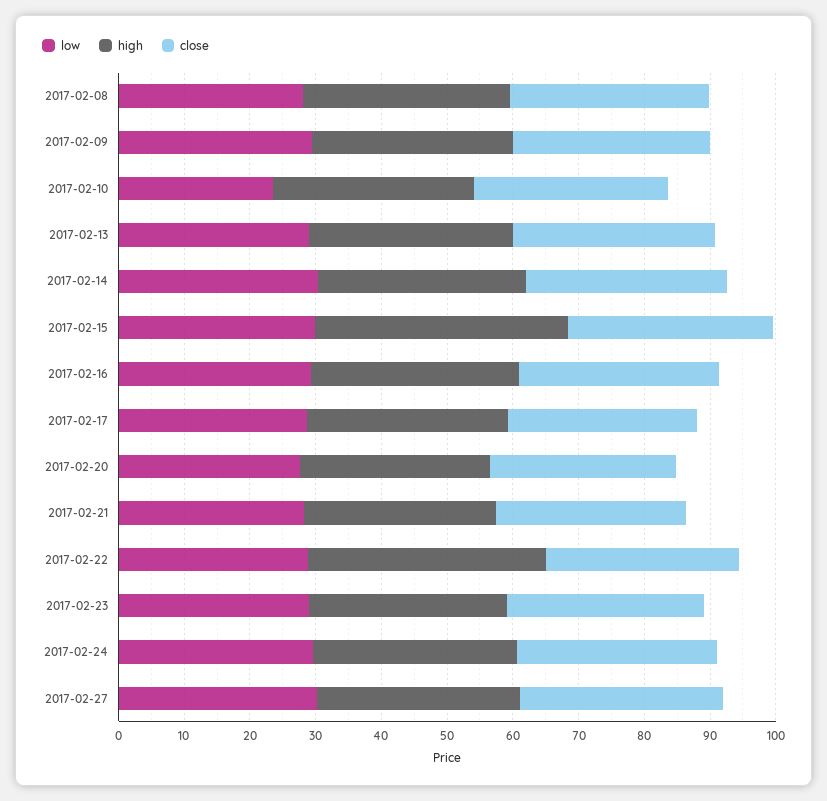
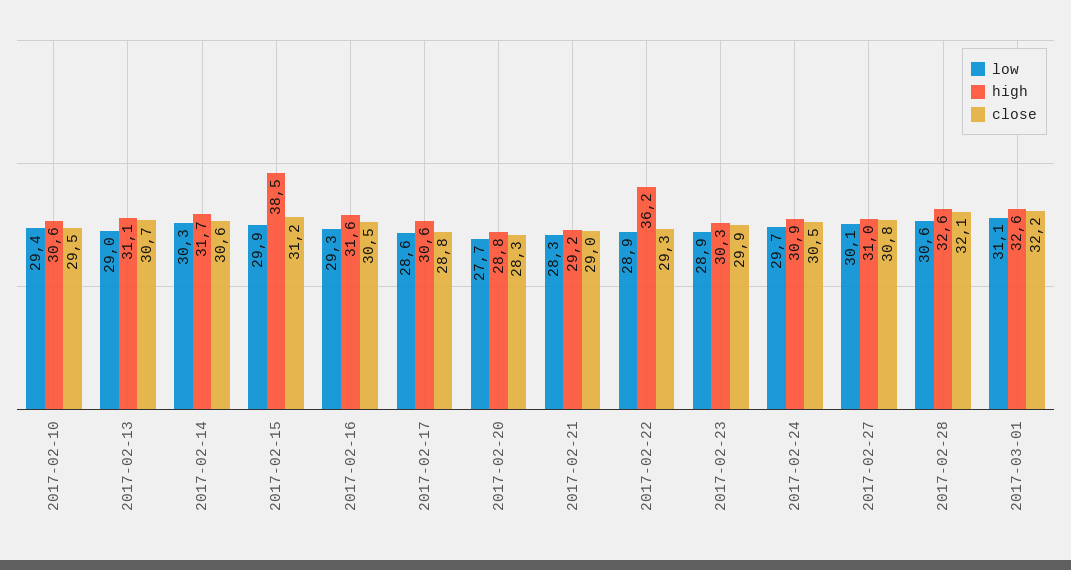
low, 2017-02-08: 28 -> none
high, 2017-02-08: 32 -> none
close, 2017-02-08: 30 -> none
low, 2017-02-09: 30 -> none
high, 2017-02-09: 30 -> none
close, 2017-02-09: 30 -> none
low, 2017-02-10: 24 -> 29.4
low, 2017-02-28: none -> 30.6
high, 2017-02-28: none -> 32.6
close, 2017-02-28: none -> 32.1
low, 2017-03-01: none -> 31.1
high, 2017-03-01: none -> 32.6
close, 2017-03-01: none -> 32.2

